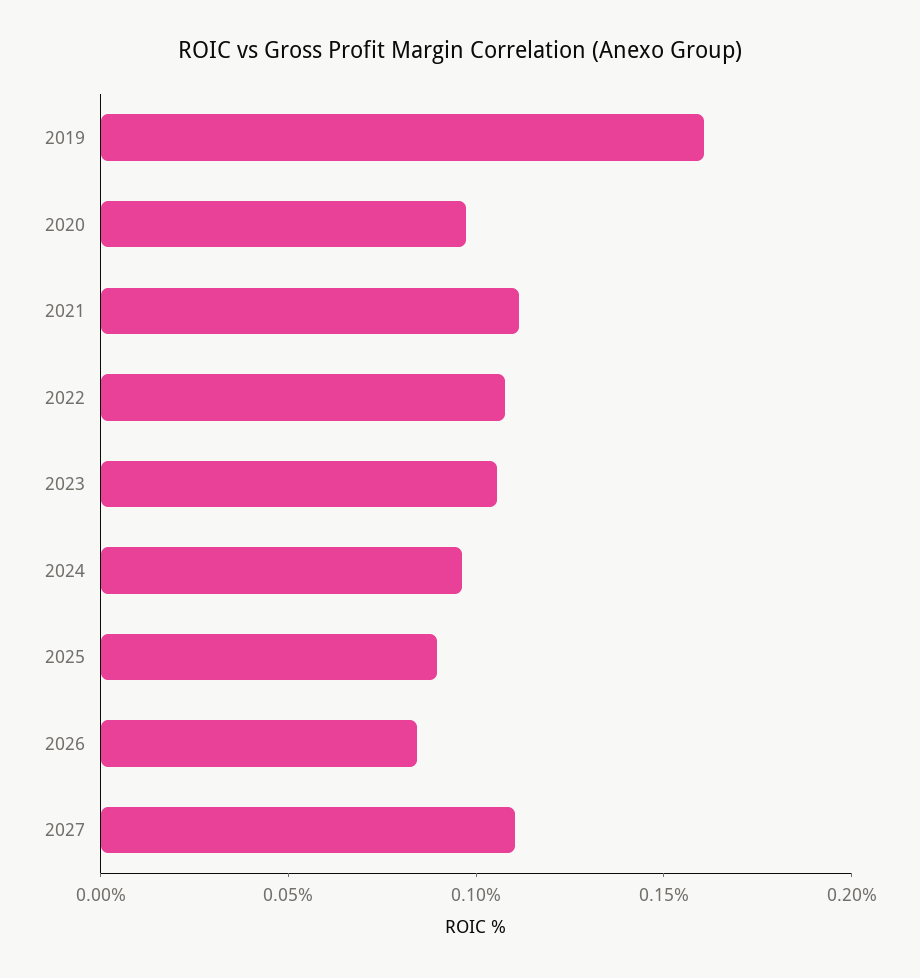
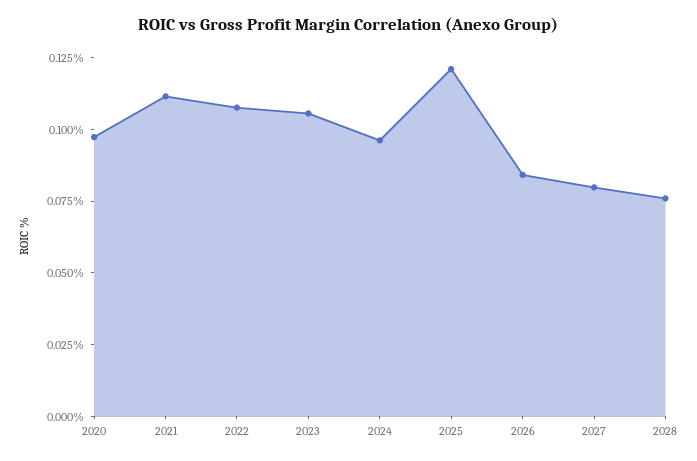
2019: 0.16 -> none
2025: 0.09 -> 0.12
2027: 0.11 -> 0.08
2028: none -> 0.075

